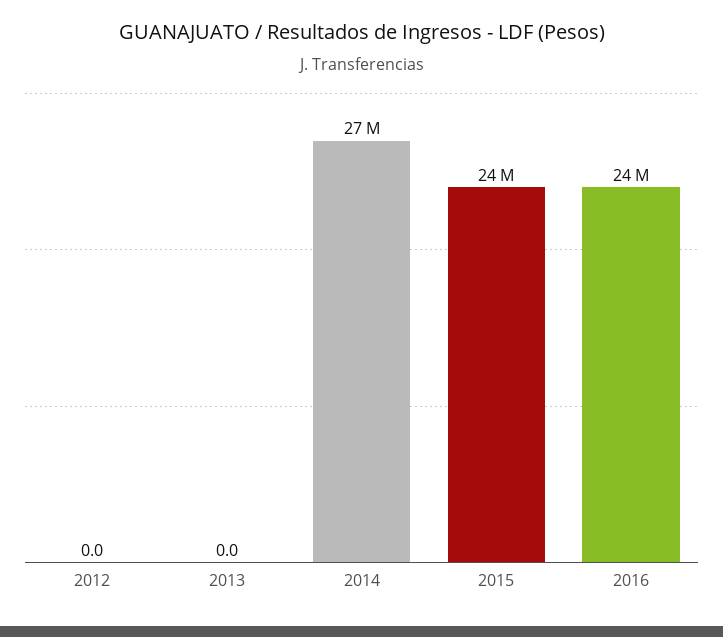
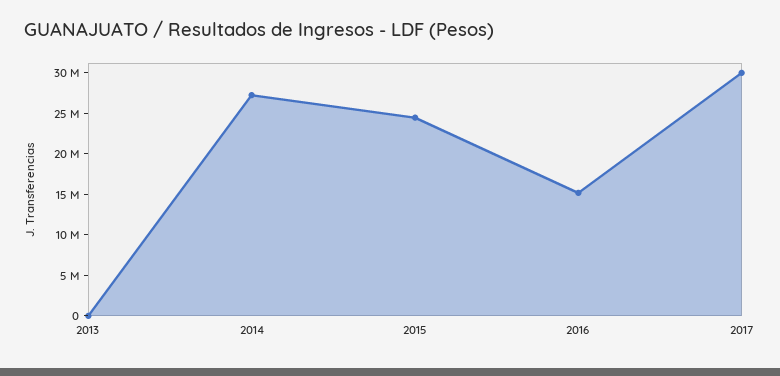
2012: 0 -> none
2016: 24000000 -> 15000000
2017: none -> 30000000

